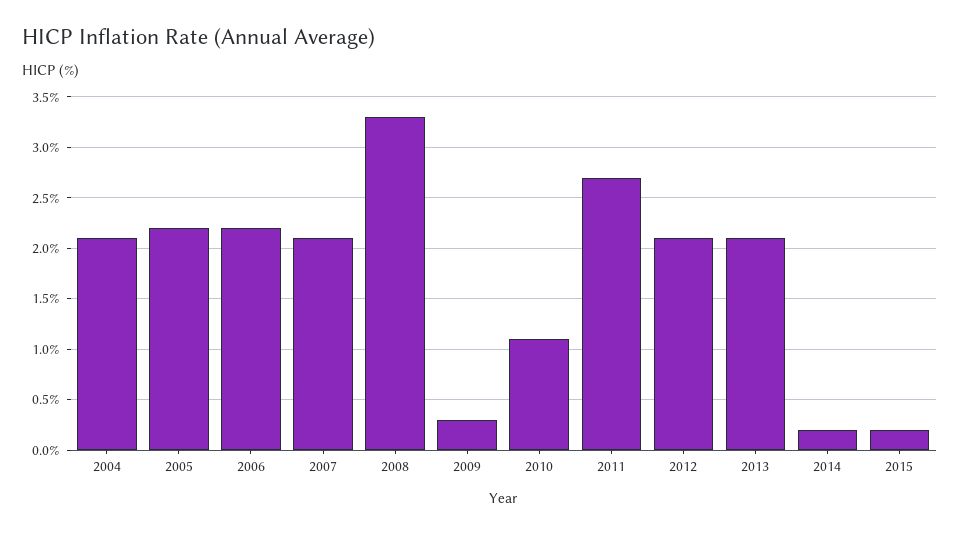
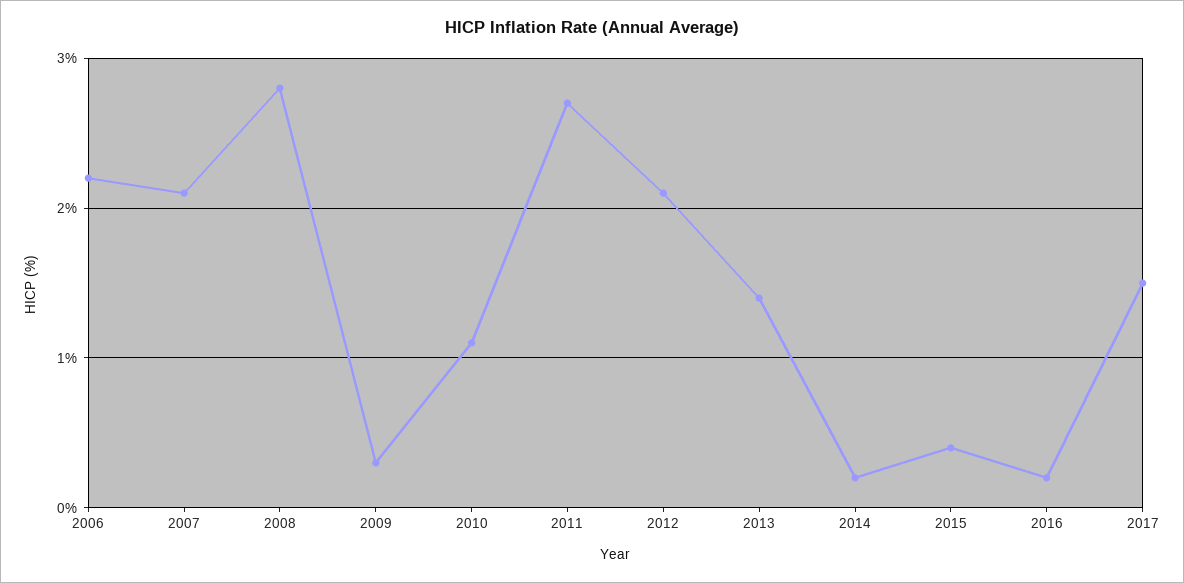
2004: 2.1 -> none
2005: 2.2 -> none
2008: 3.3 -> 2.8
2013: 2.1 -> 1.4
2015: 0.2 -> 0.4
2016: none -> 0.2
2017: none -> 1.5

